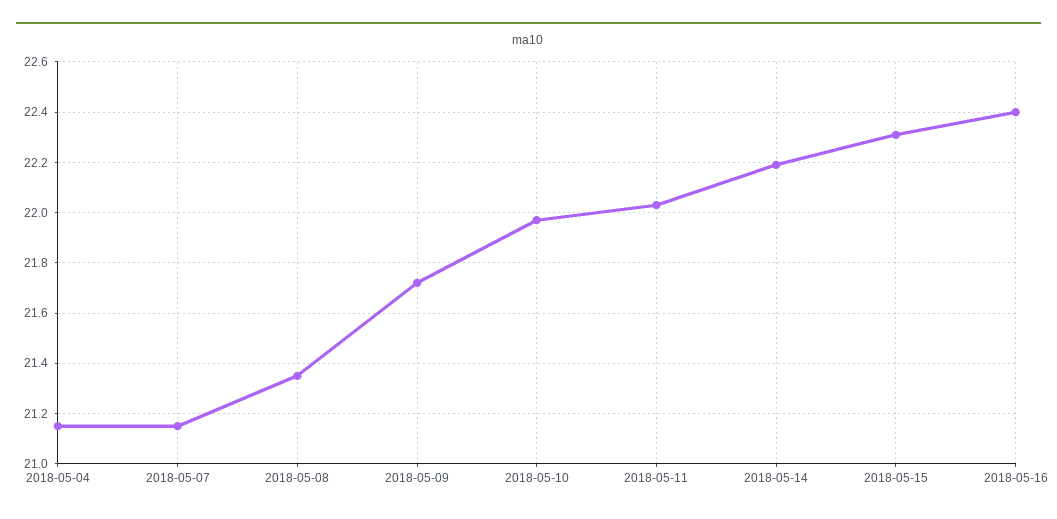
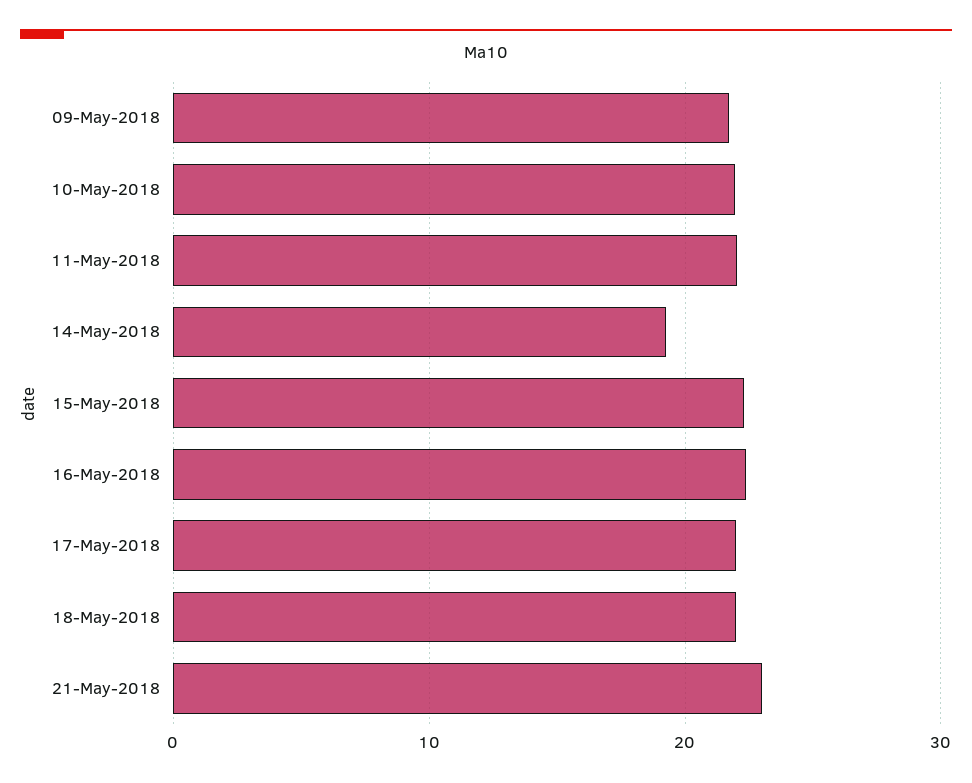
2018-05-04: 21.15 -> none
2018-05-07: 21.15 -> none
2018-05-08: 21.35 -> none
2018-05-14: 22.2 -> 19
17-May-2018: none -> 22
18-May-2018: none -> 22
21-May-2018: none -> 23

